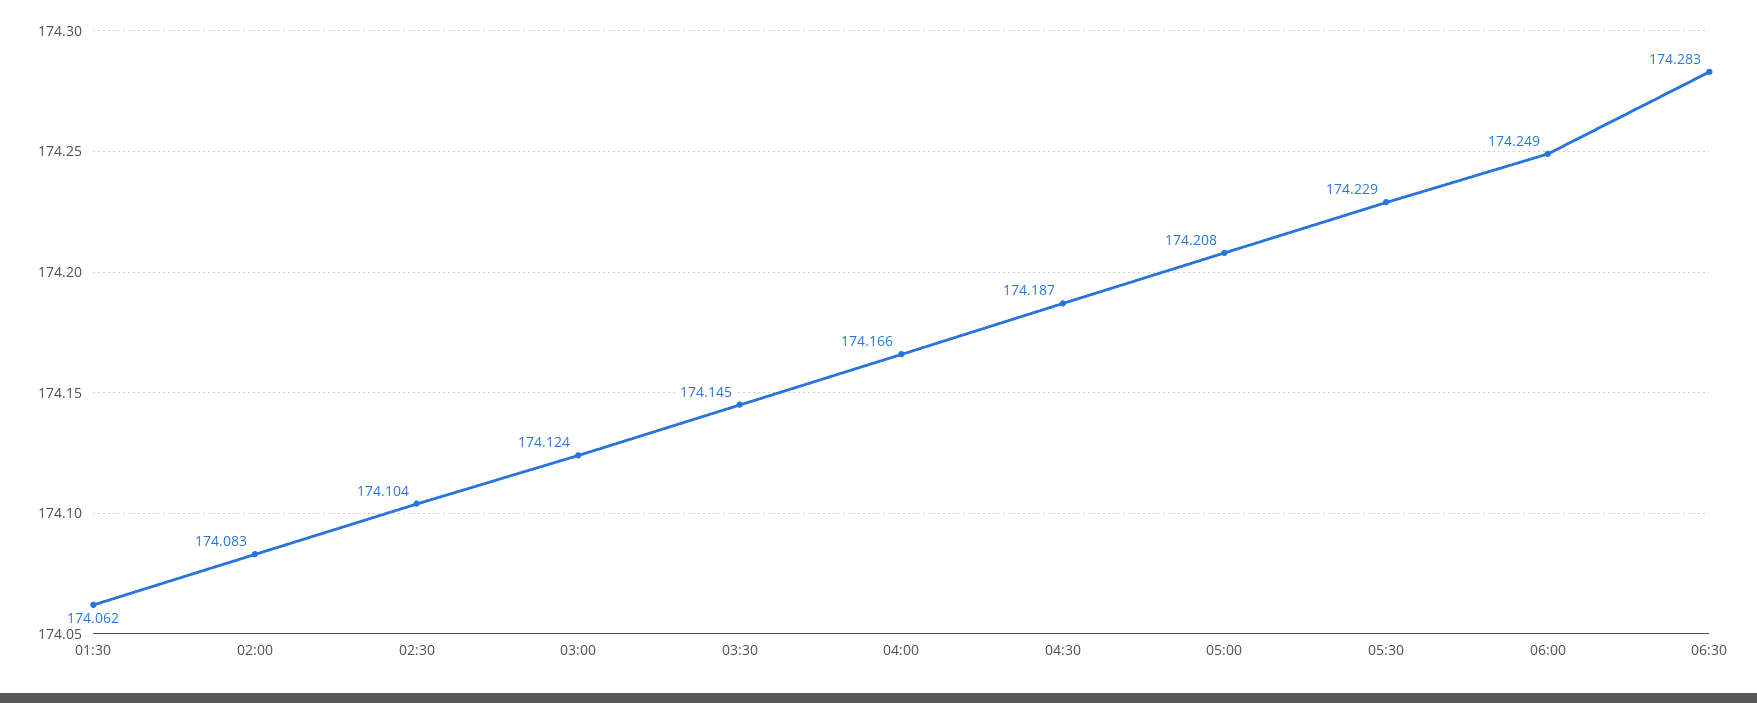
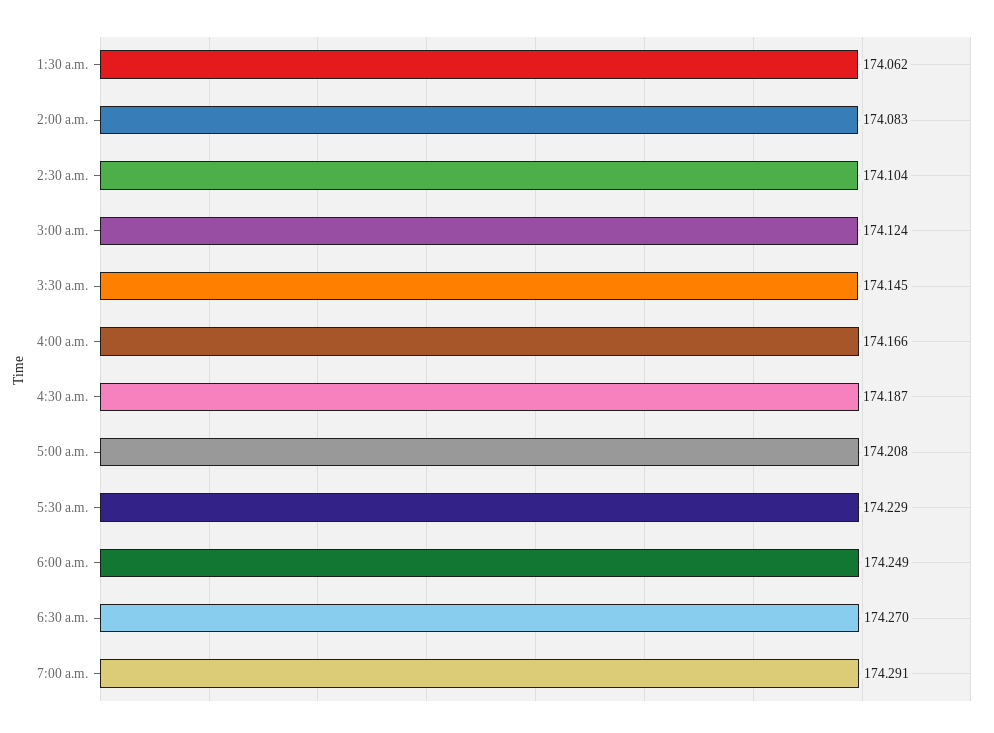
06:30: 174.283 -> 174.27
7:00 a.m.: none -> 174.291

